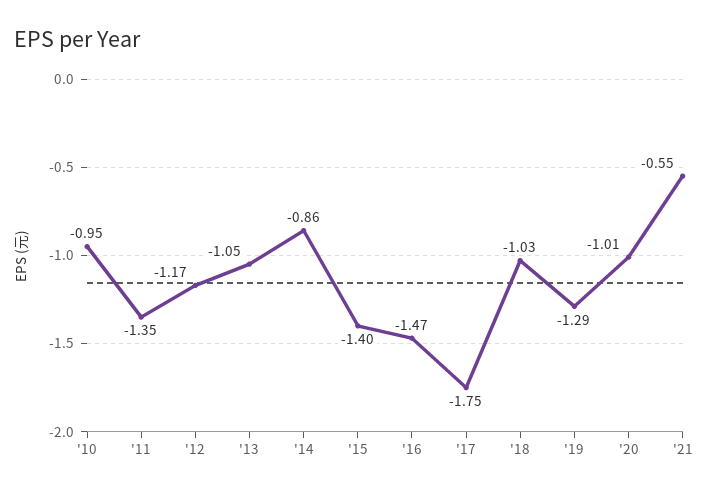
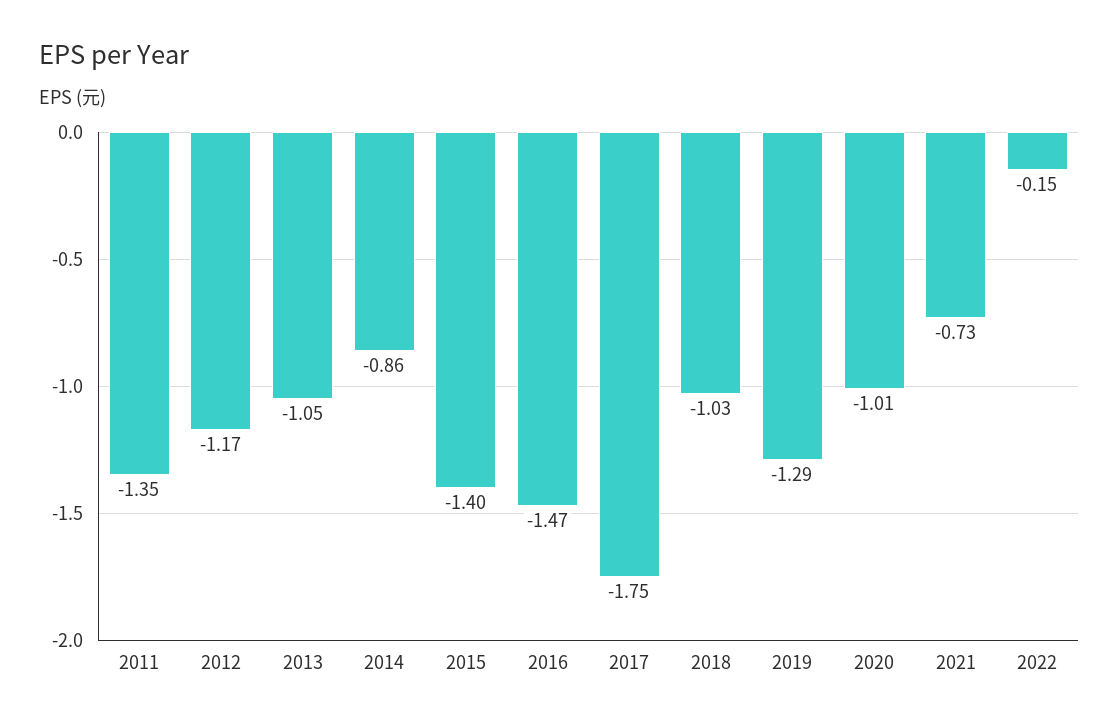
'10: -0.95 -> none
'21: -0.55 -> -0.73
2022: none -> -0.15

